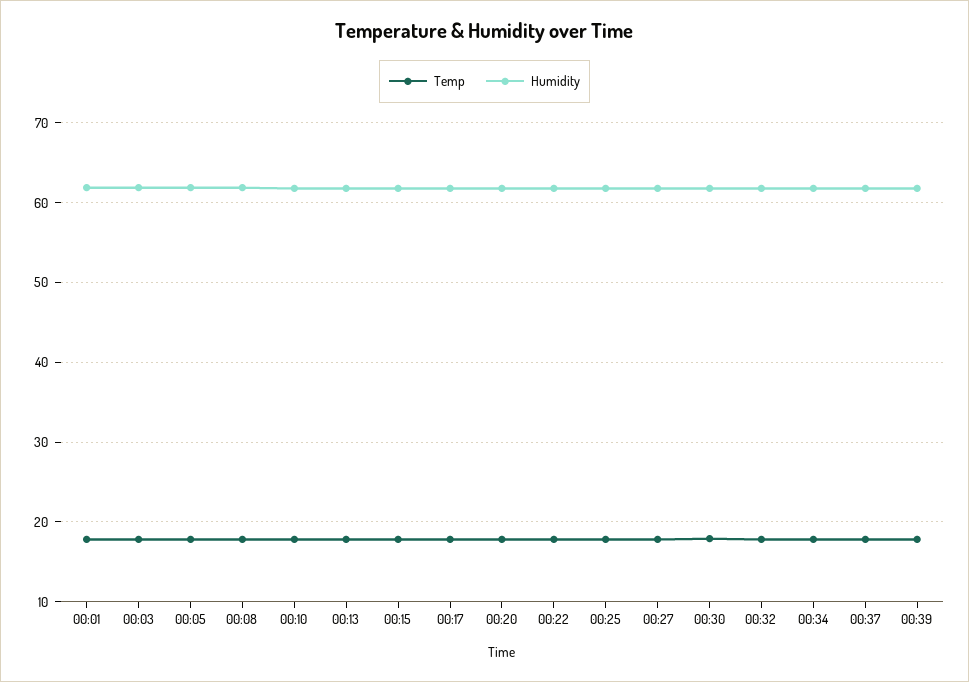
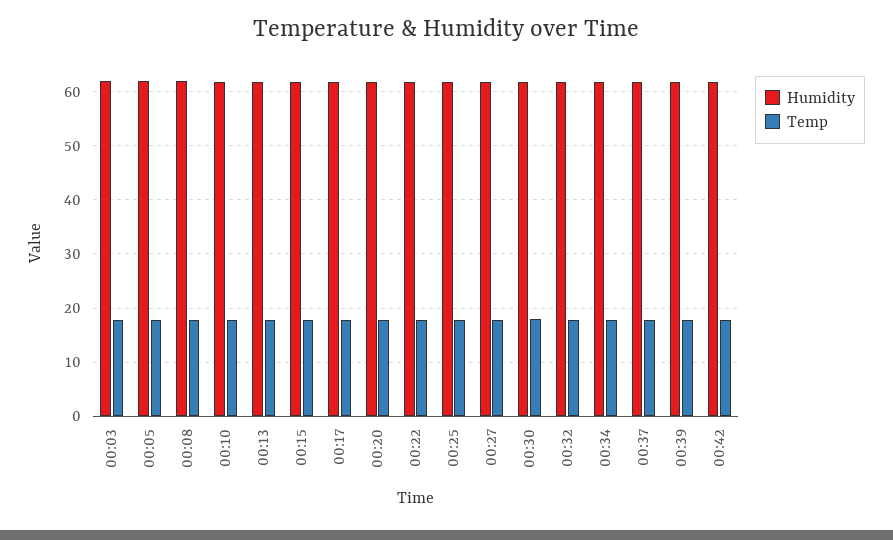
Temp, 00:01: 18 -> none
Humidity, 00:01: 62 -> none
Humidity, 00:42: none -> 62
Temp, 00:42: none -> 18

